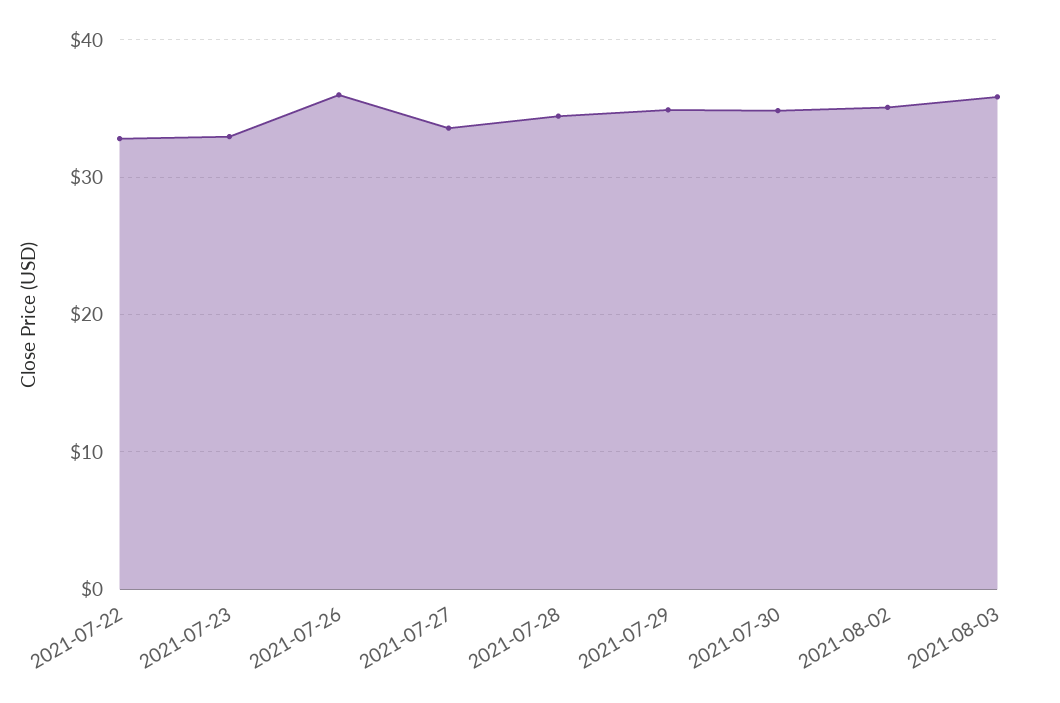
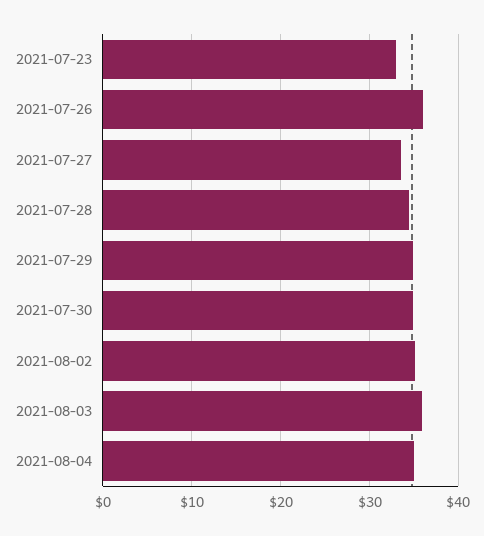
2021-07-22: 33 -> none
2021-08-04: none -> 35

